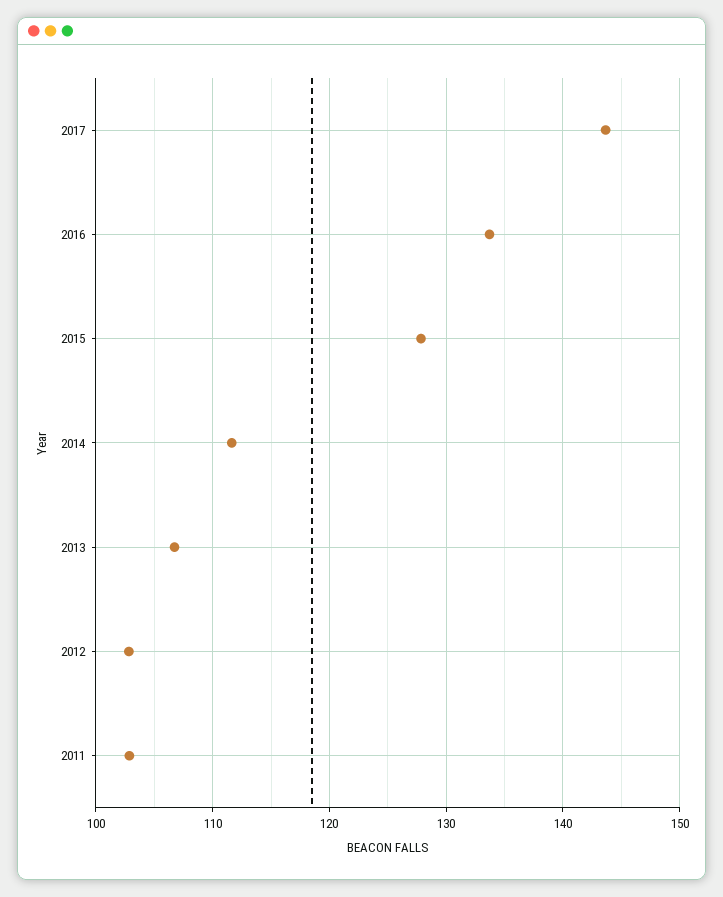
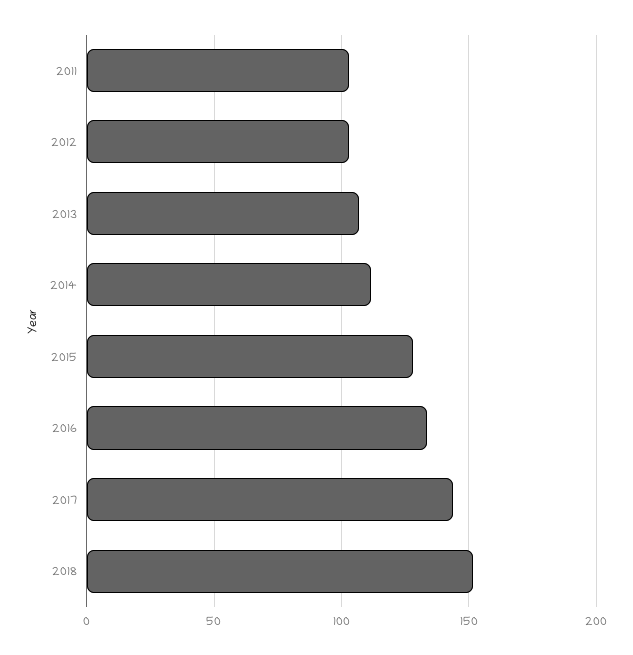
2018: none -> 150

